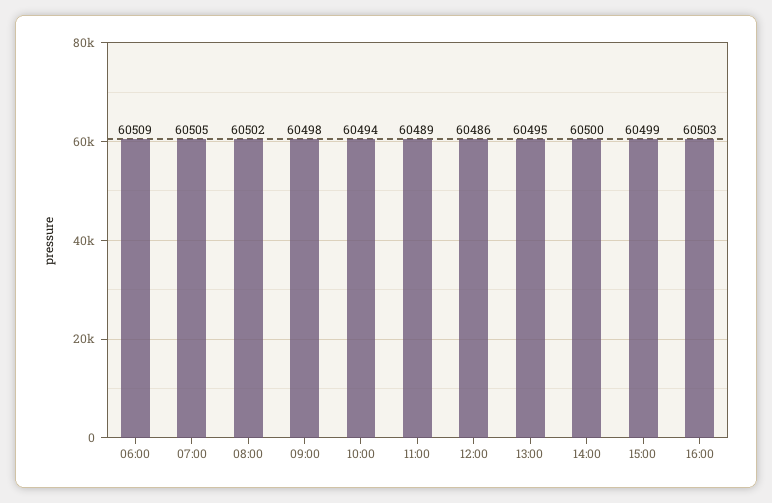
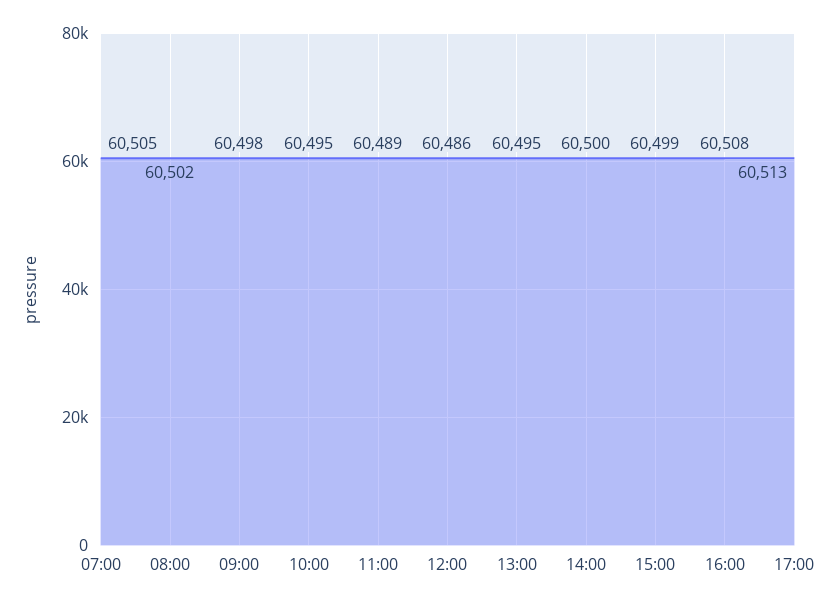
06:00: 60509 -> none
10:00: 60494 -> 60495
16:00: 60503 -> 60508
17:00: none -> 60513

